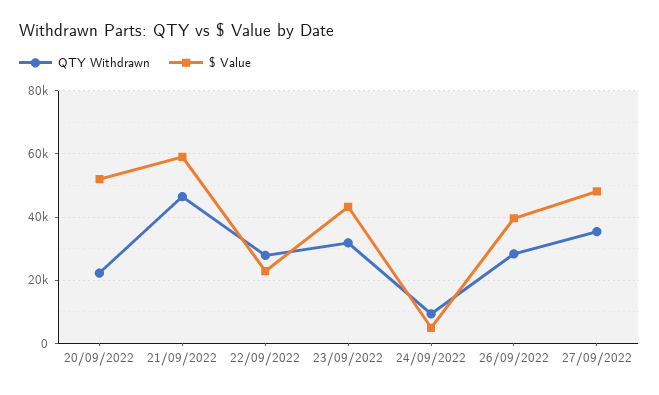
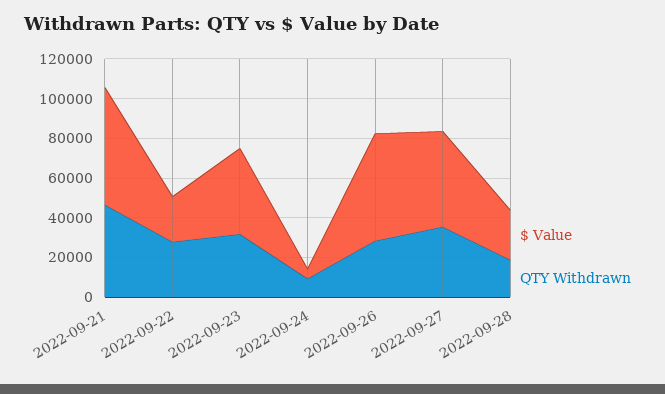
QTY Withdrawn, 20/09/2022: 22000 -> none
$ Value, 20/09/2022: 52000 -> none
$ Value, 26/09/2022: 40000 -> 55000
$ Value, 2022-09-28: none -> 25000
QTY Withdrawn, 2022-09-28: none -> 20000

